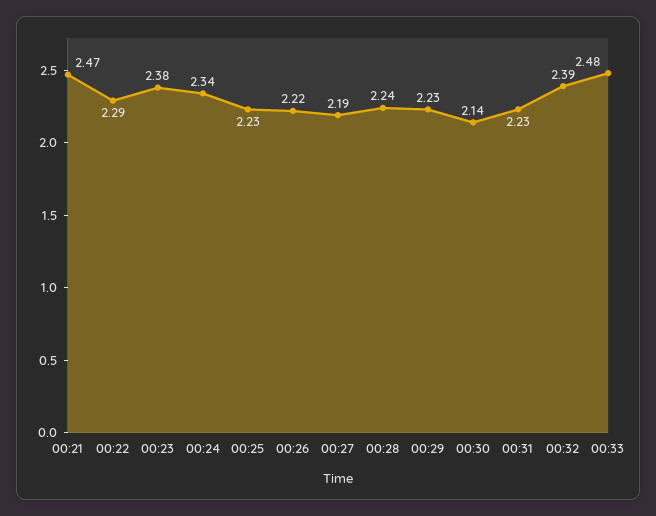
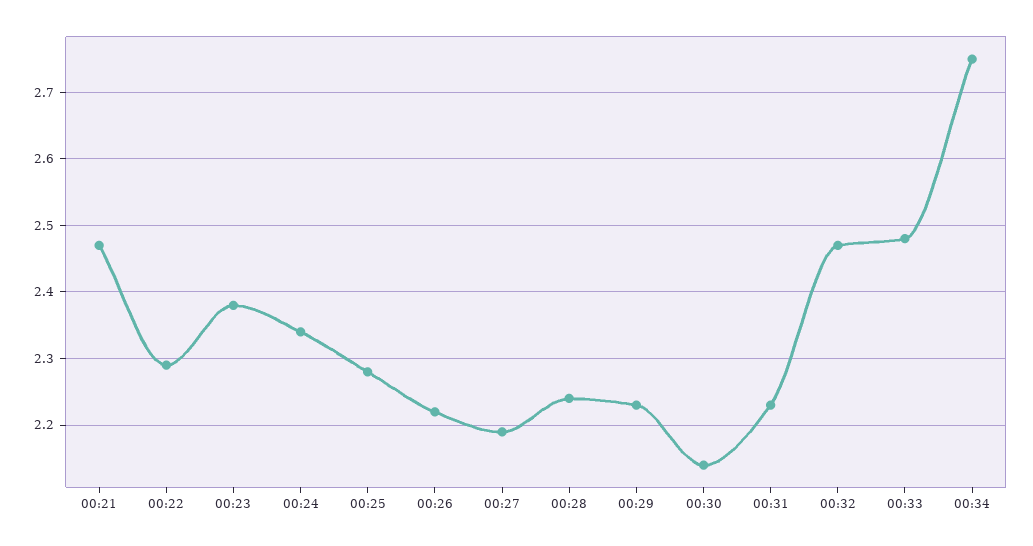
00:25: 2.23 -> 2.28
00:32: 2.39 -> 2.47
00:34: none -> 2.75

